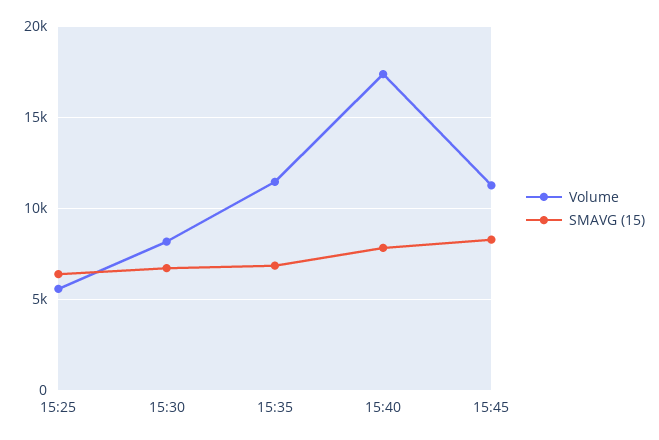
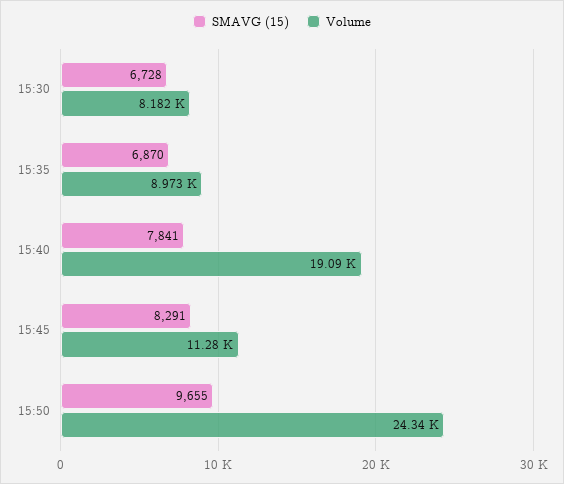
Volume, 15:25: 5500 -> none
SMAVG (15), 15:25: 6500 -> none
Volume, 15:35: 11500 -> 8973
Volume, 15:40: 17500 -> 19090
SMAVG (15), 15:50: none -> 9655
Volume, 15:50: none -> 24340

